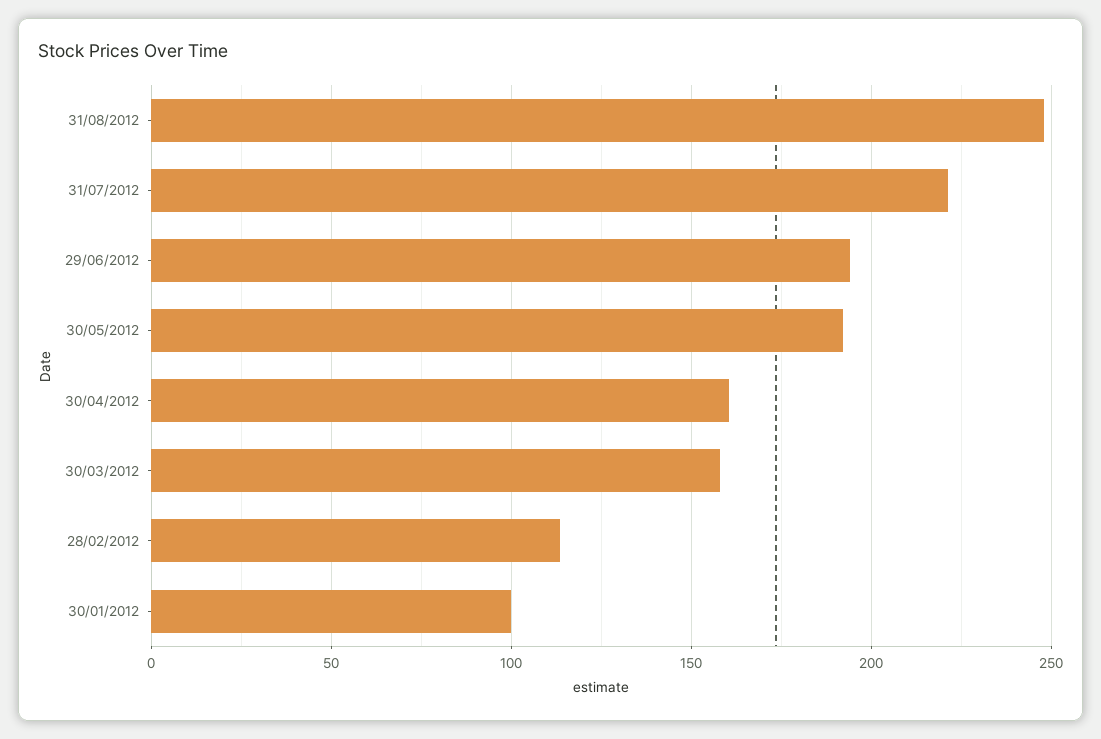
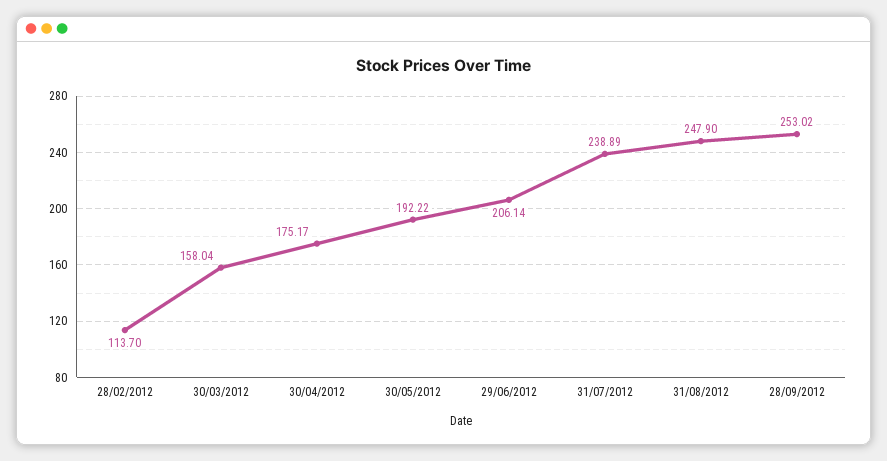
31/07/2012: 220 -> 238.89
29/06/2012: 195 -> 206.14
30/04/2012: 160 -> 175.17
30/01/2012: 100 -> none
28/09/2012: none -> 253.02

